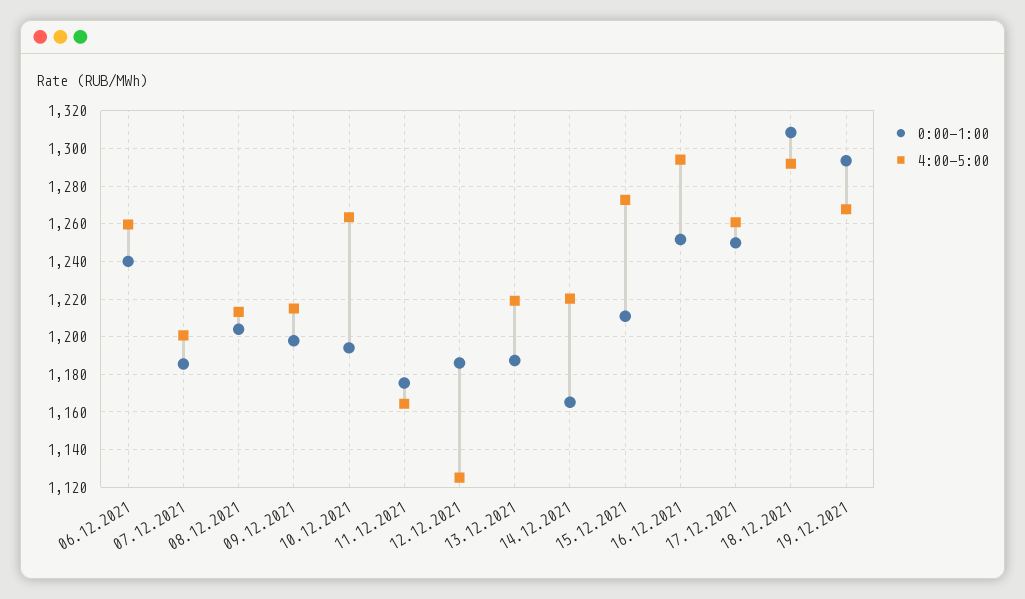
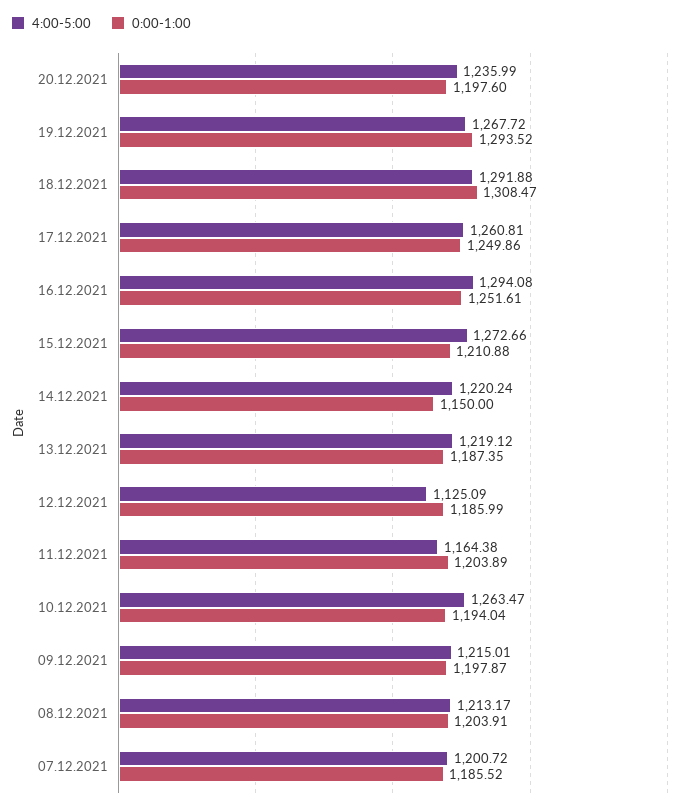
0:00-1:00, 06.12.2021: 1240 -> none
4:00-5:00, 06.12.2021: 1260 -> none
0:00-1:00, 11.12.2021: 1175 -> 1203.89
0:00-1:00, 14.12.2021: 1165 -> 1150
4:00-5:00, 20.12.2021: none -> 1235.99
0:00-1:00, 20.12.2021: none -> 1197.6

